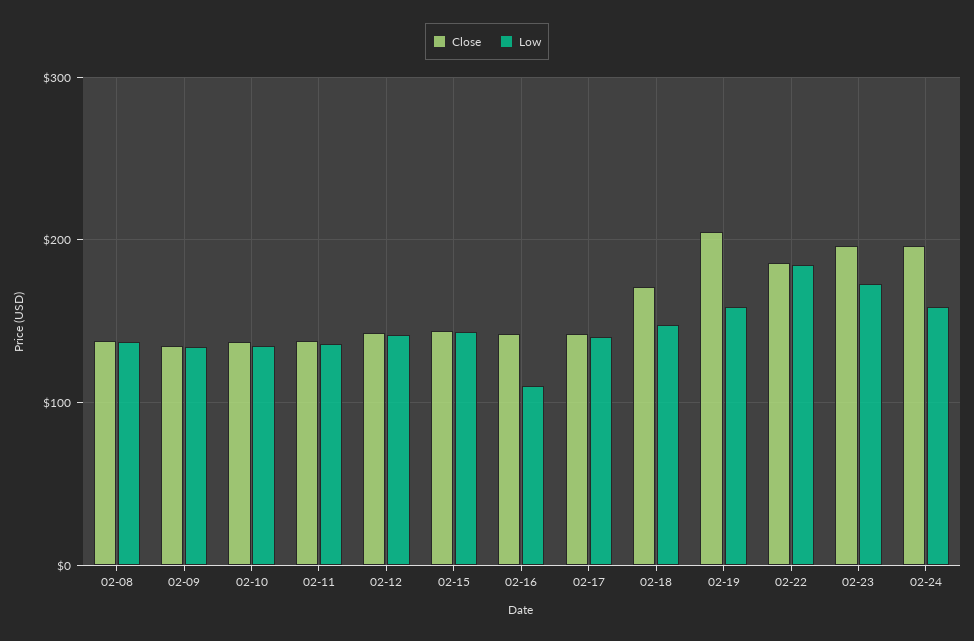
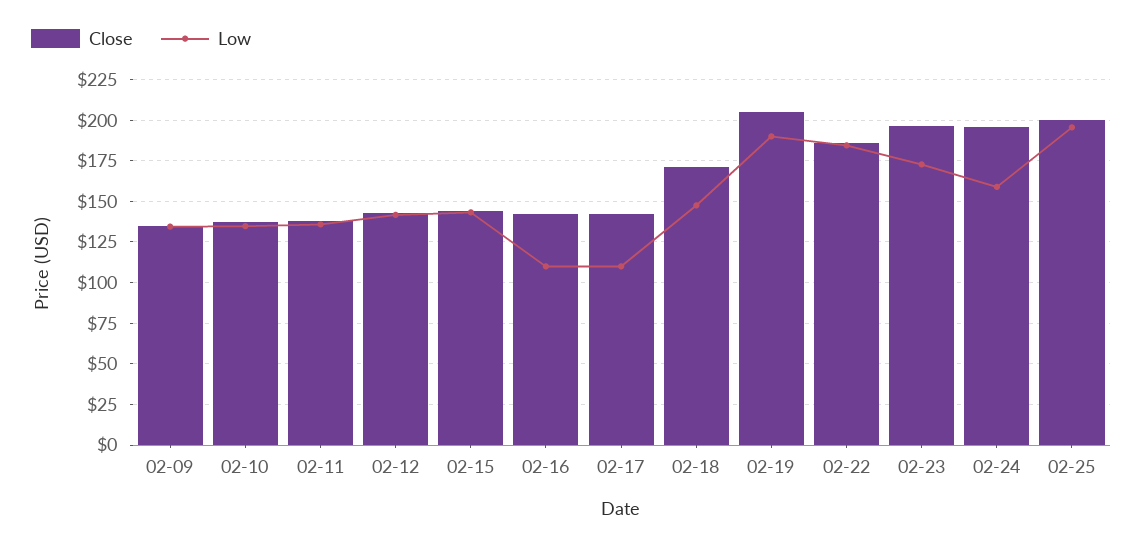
Close, 02-08: 140 -> none
Low, 02-08: 140 -> none
Low, 02-17: 140 -> 110
Low, 02-19: 160 -> 190
Close, 02-25: none -> 200
Low, 02-25: none -> 195

